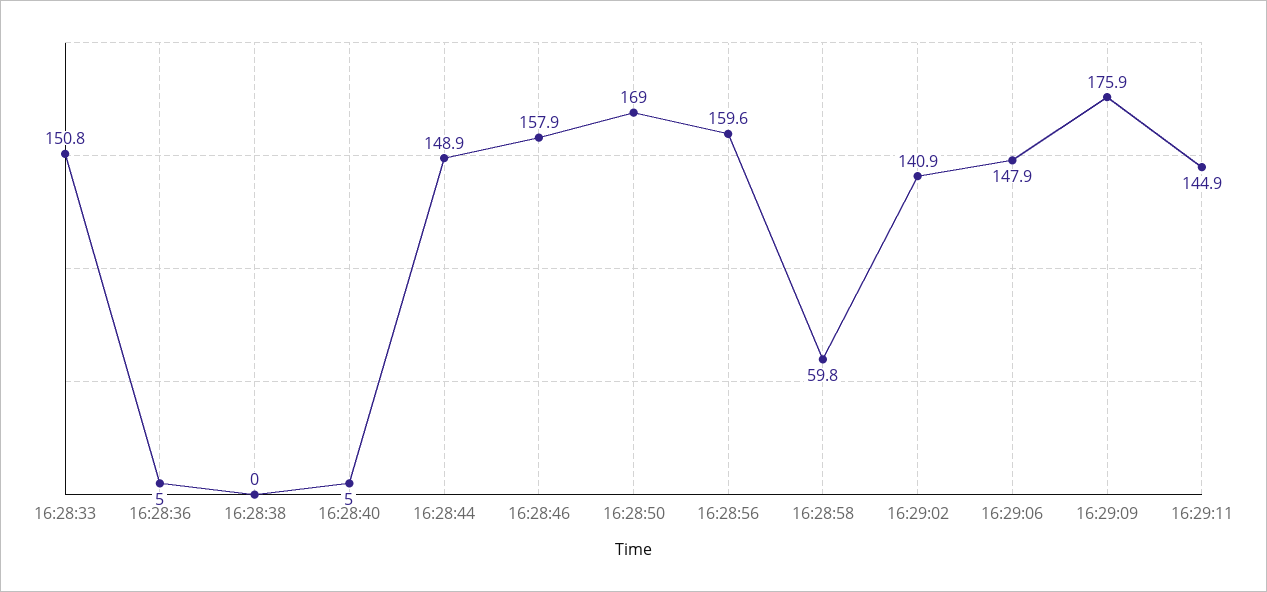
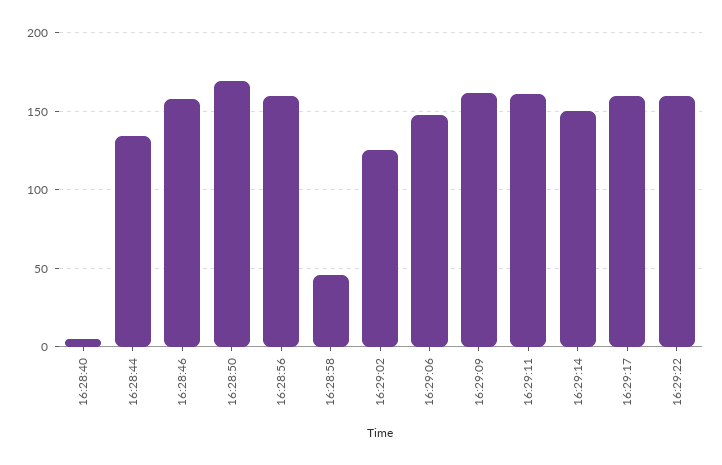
16:28:33: 150.8 -> none
16:28:36: 5 -> none
16:28:38: 0 -> none
16:28:44: 148.9 -> 135
16:28:58: 59.8 -> 45
16:29:02: 140.9 -> 125
16:29:09: 175.9 -> 160
16:29:11: 144.9 -> 160
16:29:14: none -> 150
16:29:17: none -> 160
16:29:22: none -> 160

